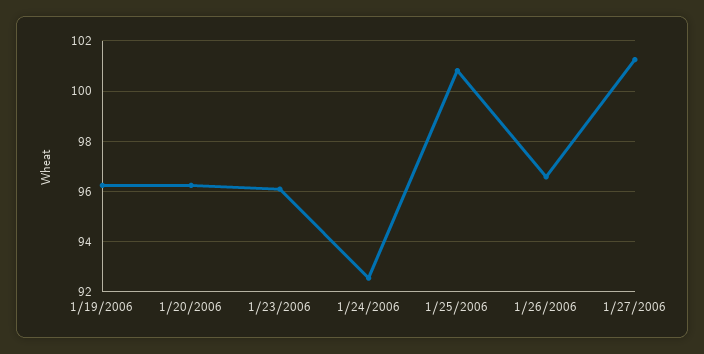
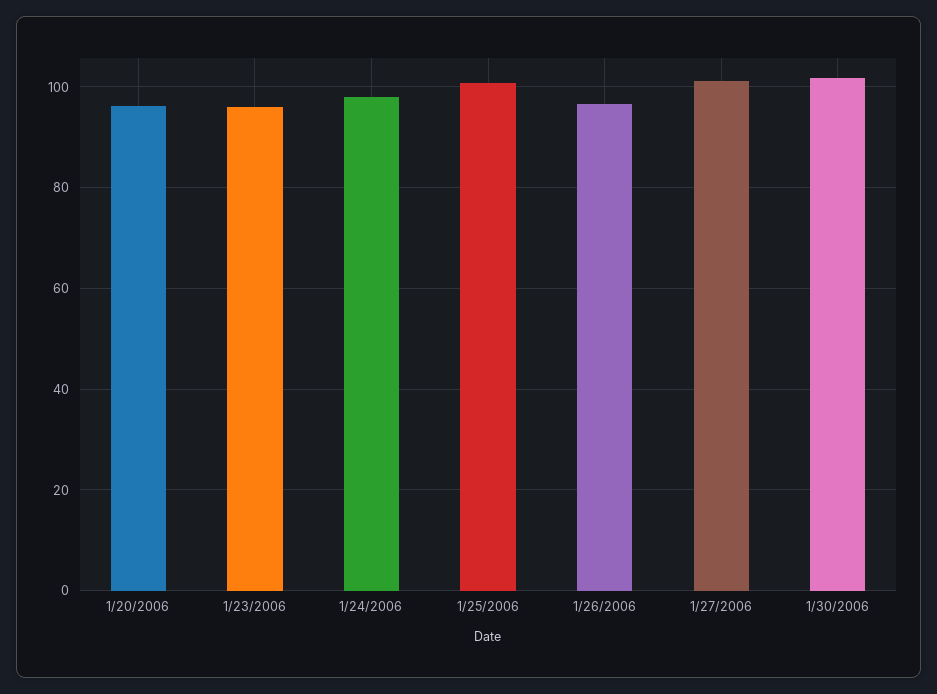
1/19/2006: 96.25 -> none
1/24/2006: 92.5 -> 98
1/30/2006: none -> 102

